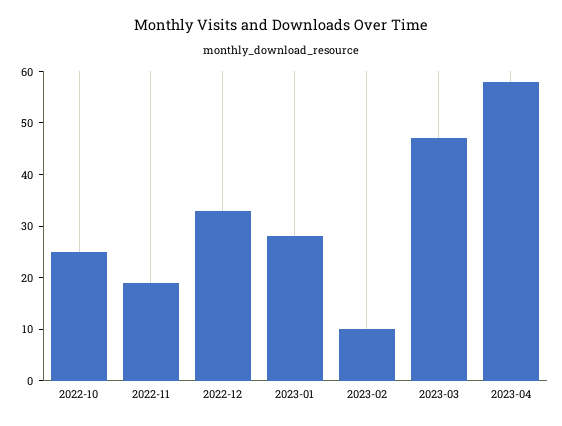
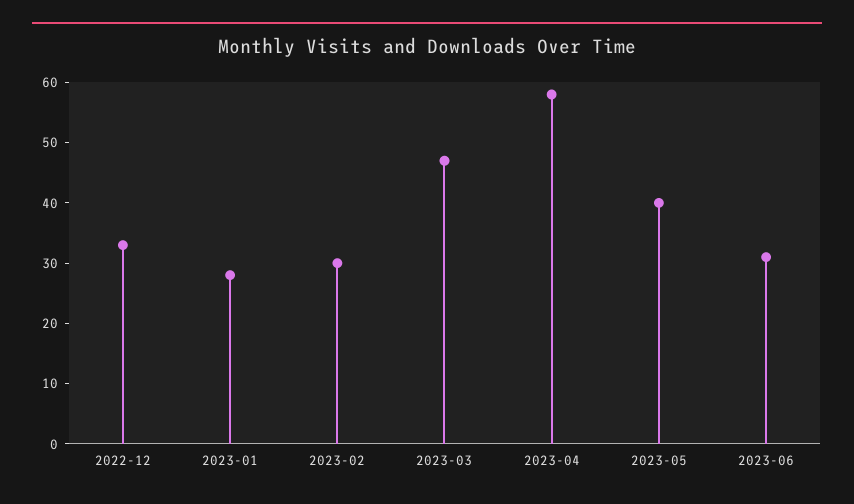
2022-10: 25 -> none
2022-11: 20 -> none
2023-02: 10 -> 30
2023-05: none -> 40
2023-06: none -> 30

